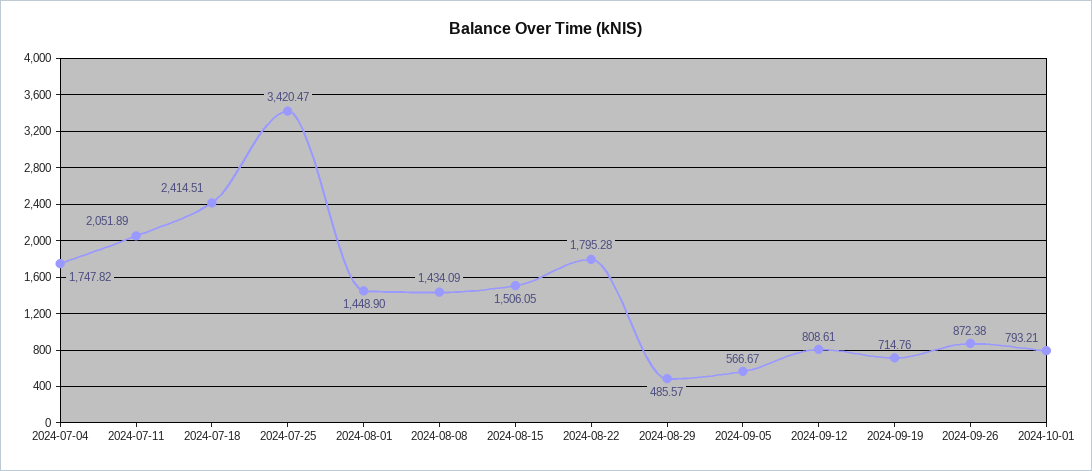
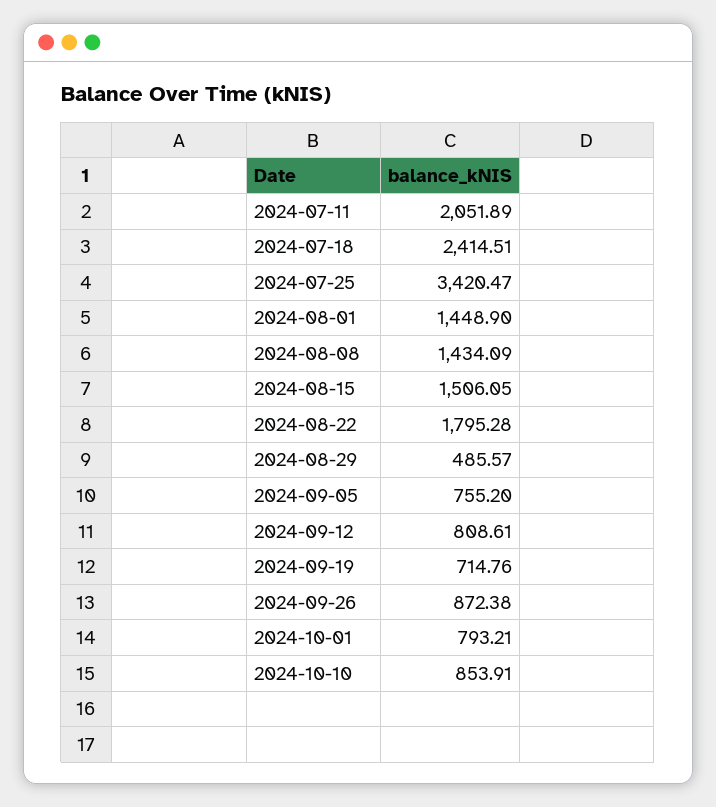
2024-07-04: 1747.82 -> none
2024-09-05: 566.67 -> 755.2
2024-10-10: none -> 853.91

